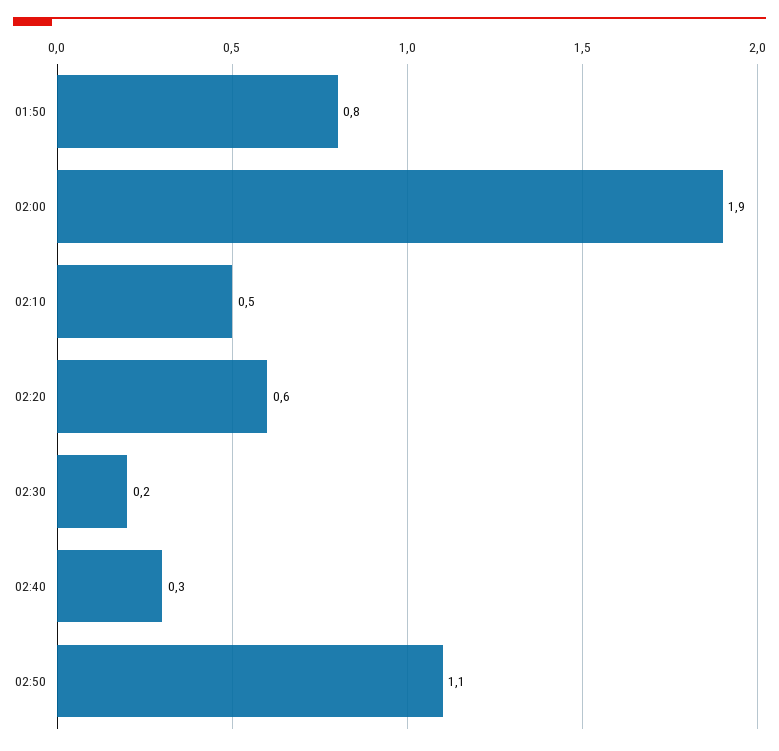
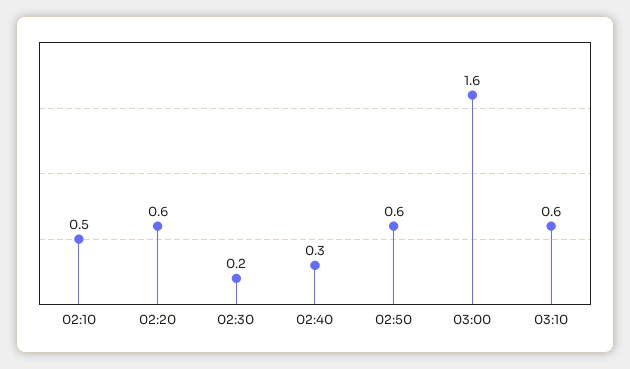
01:50: 0.8 -> none
02:00: 1.9 -> none
02:50: 1.1 -> 0.6
03:00: none -> 1.6
03:10: none -> 0.6

